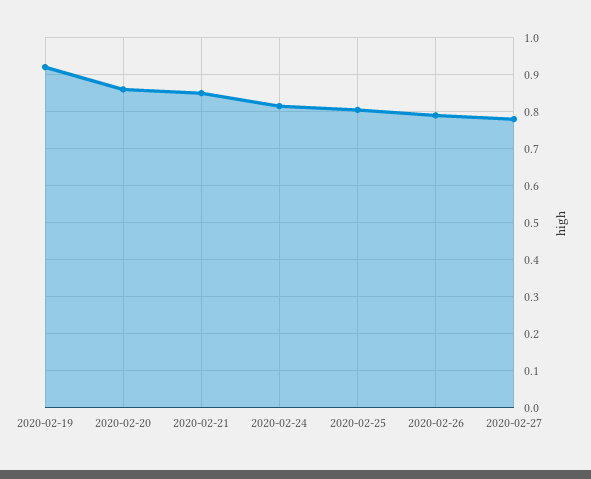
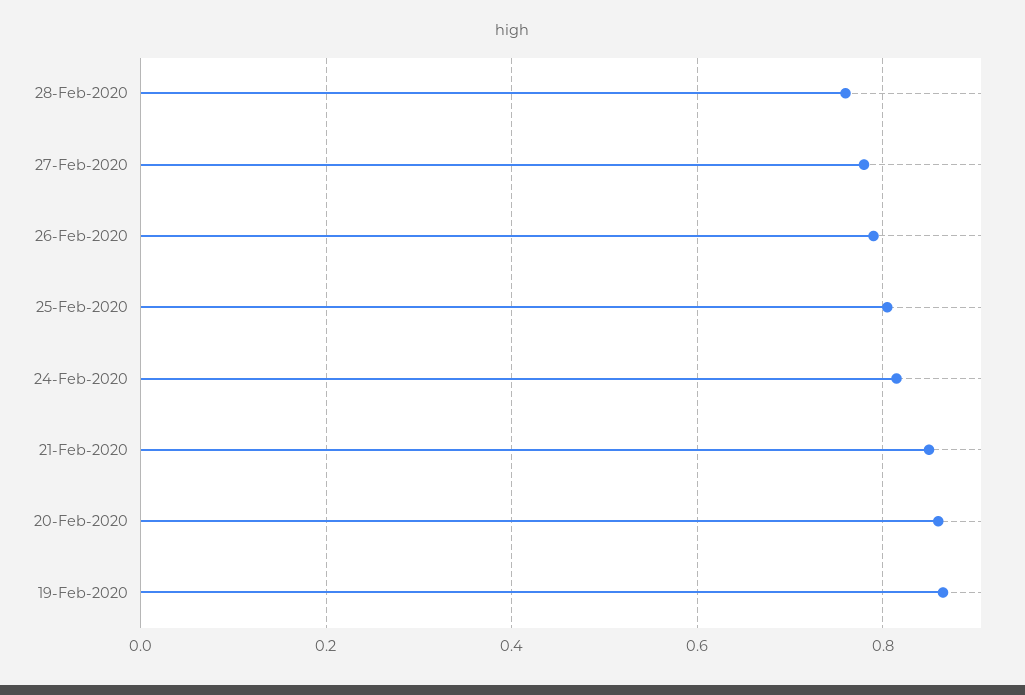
2020-02-19: 0.92 -> 0.86
28-Feb-2020: none -> 0.76

